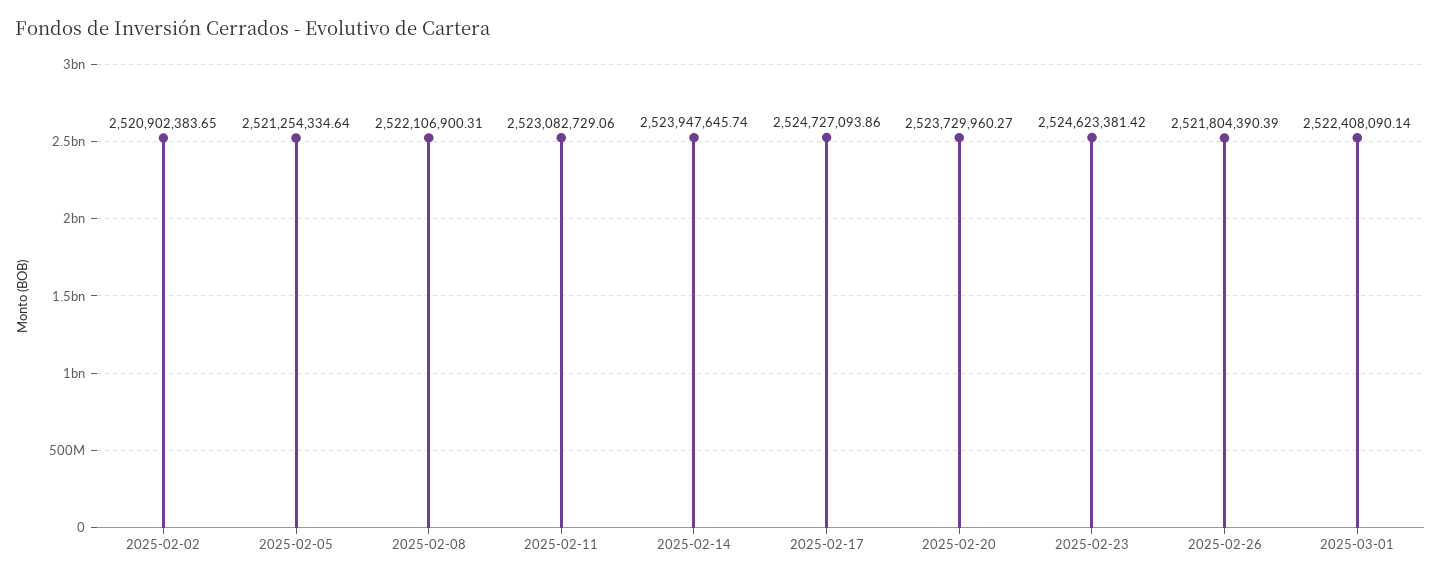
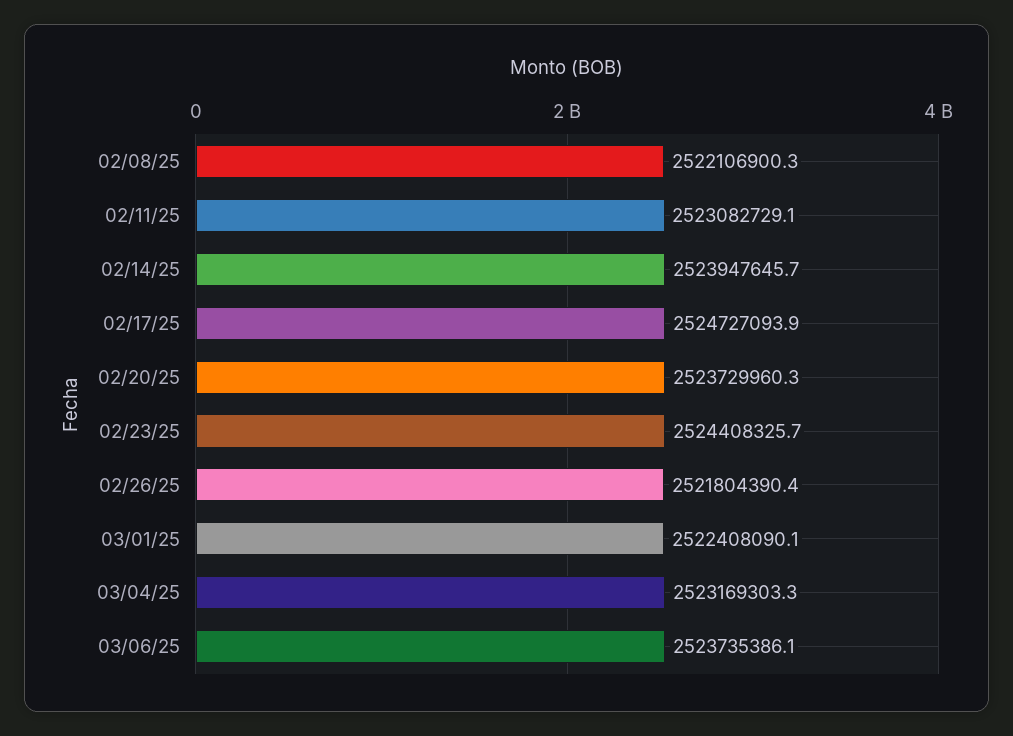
2025-02-02: 2520902383.65 -> none
2025-02-05: 2521254334.64 -> none
2025-02-23: 2524623381.42 -> 2524408325.7
03/04/25: none -> 2523169303.3
03/06/25: none -> 2523735386.1

